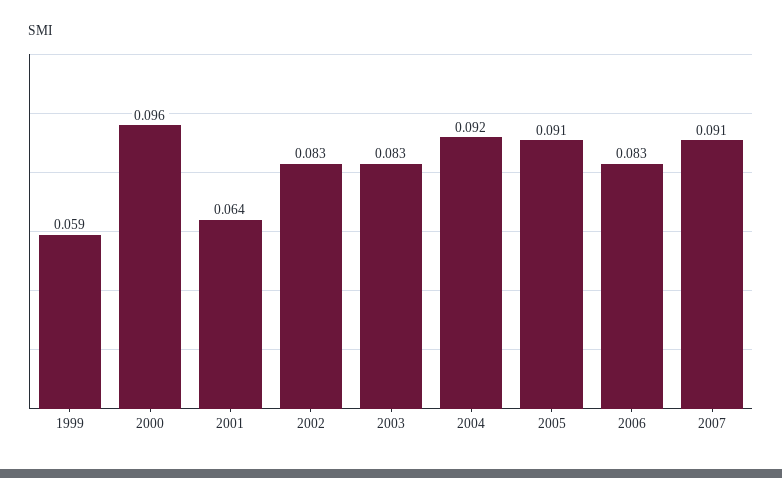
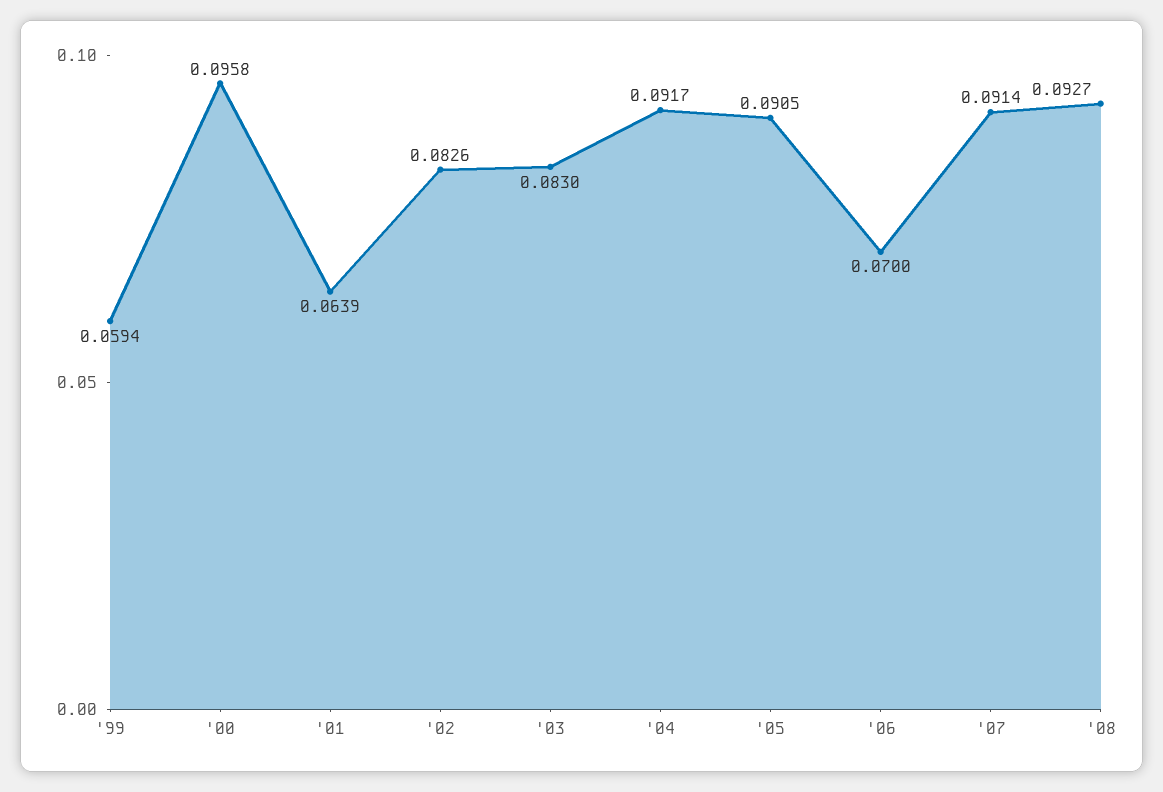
2006: 0.083 -> 0.07
'08: none -> 0.0927

